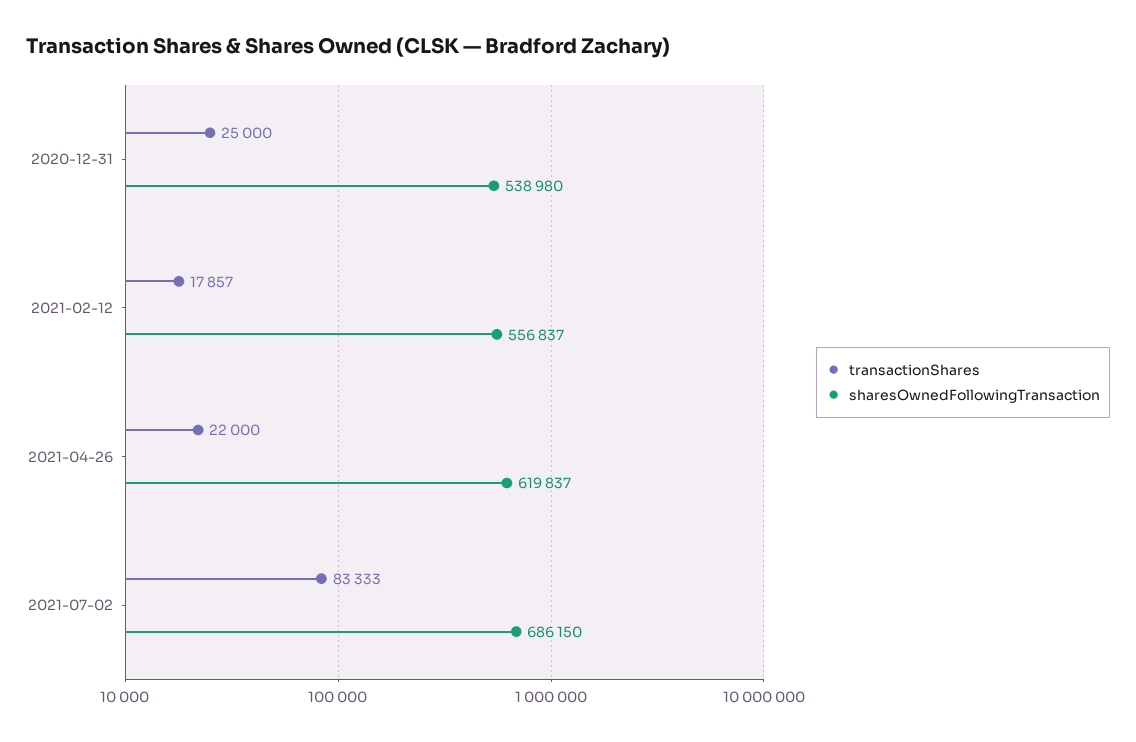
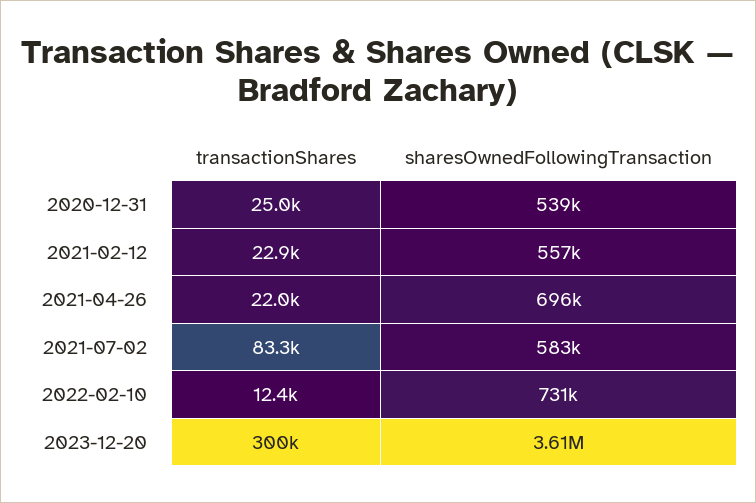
transactionShares, 2021-02-12: 17857 -> 22900
sharesOwnedFollowingTransaction, 2021-04-26: 619837 -> 696000
sharesOwnedFollowingTransaction, 2021-07-02: 686150 -> 583000
transactionShares, 2022-02-10: none -> 12400
sharesOwnedFollowingTransaction, 2022-02-10: none -> 731000
transactionShares, 2023-12-20: none -> 300000
sharesOwnedFollowingTransaction, 2023-12-20: none -> 3610000

